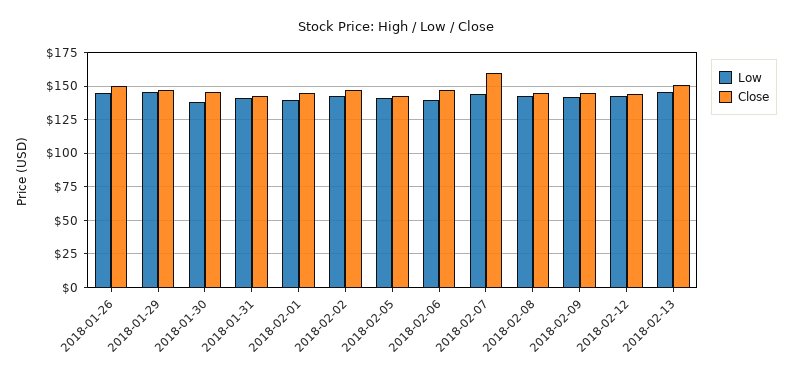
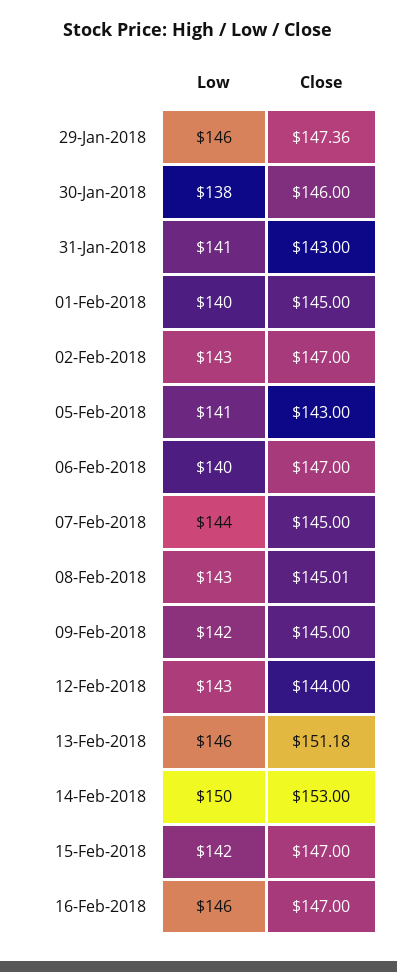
Low, 2018-01-26: 145 -> none
Close, 2018-01-26: 150 -> none
Close, 2018-02-07: 160 -> 145
Low, 14-Feb-2018: none -> 150
Close, 14-Feb-2018: none -> 153
Low, 15-Feb-2018: none -> 142
Close, 15-Feb-2018: none -> 147
Low, 16-Feb-2018: none -> 146
Close, 16-Feb-2018: none -> 147

